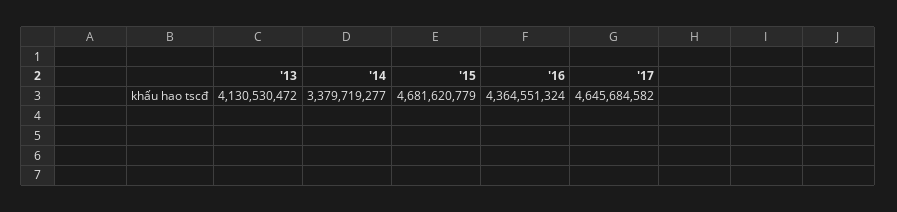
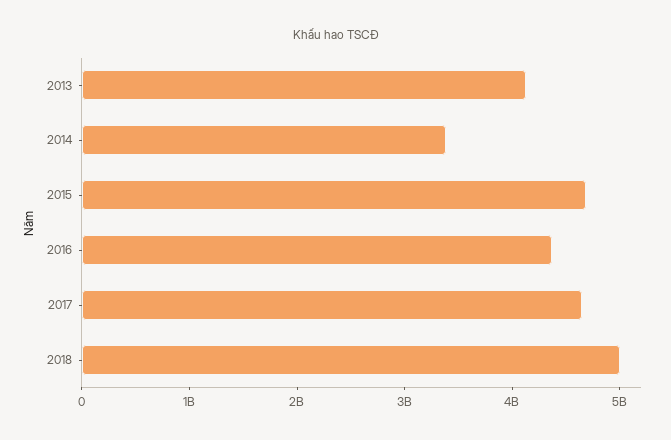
2018: none -> 5000000000

